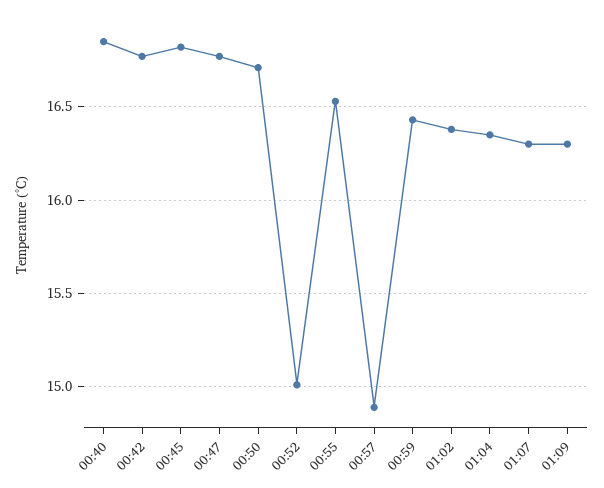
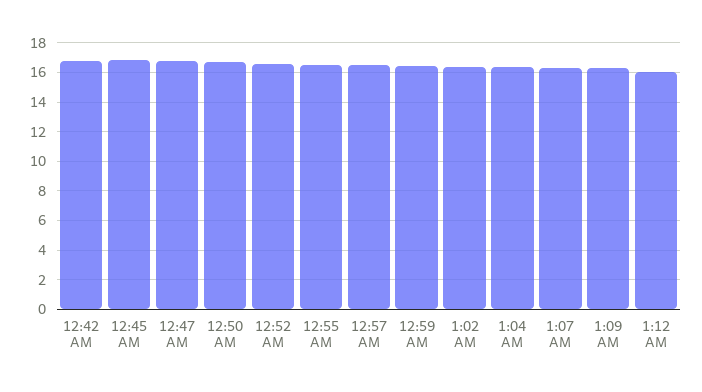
00:40: 16.85 -> none
00:52: 15 -> 16.5
00:57: 14.9 -> 16.5
1:12 AM: none -> 16

